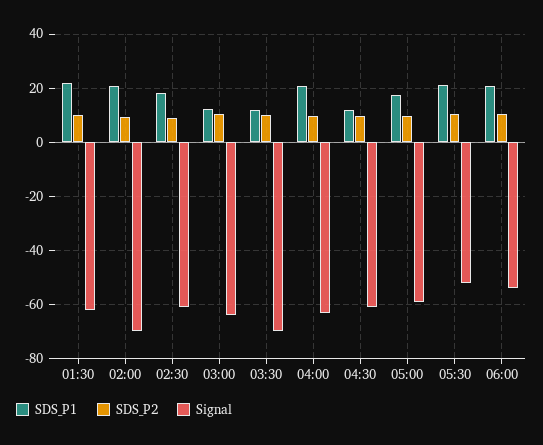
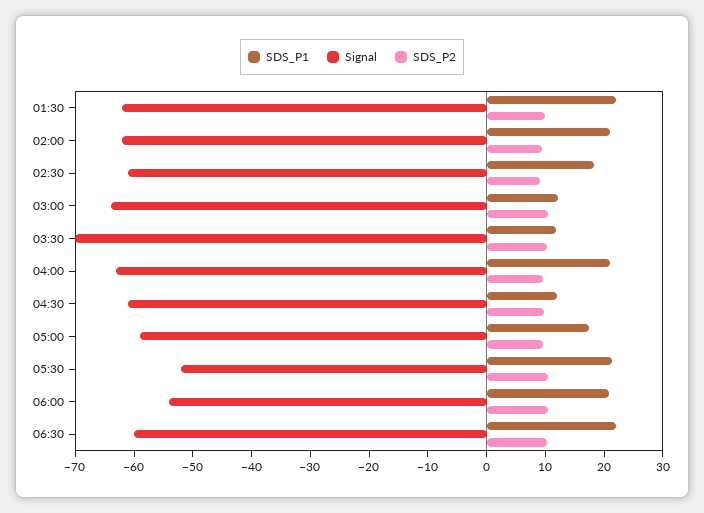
Signal, 02:00: -70 -> -62
SDS_P1, 06:30: none -> 22
Signal, 06:30: none -> -60
SDS_P2, 06:30: none -> 10

